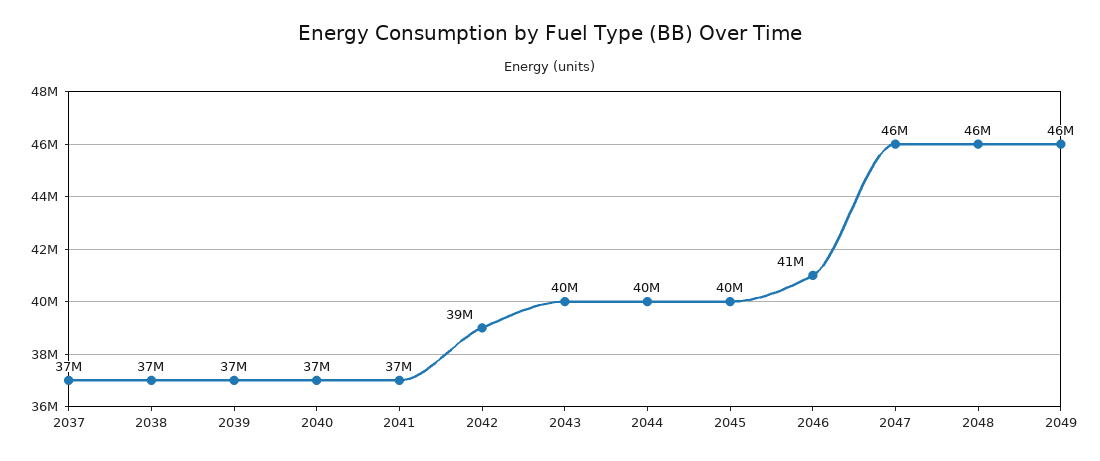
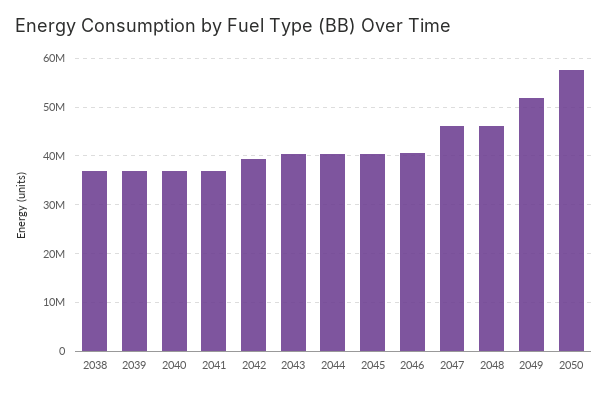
2037: 37000000 -> none
2049: 46000000 -> 52000000
2050: none -> 58000000

